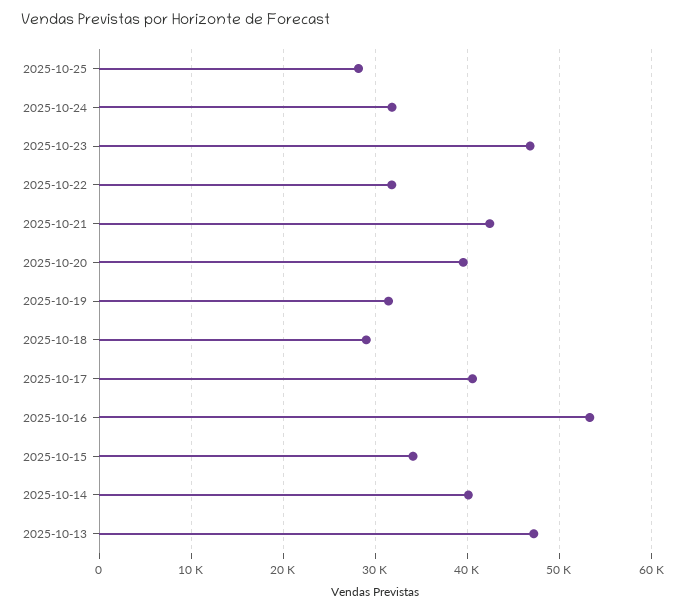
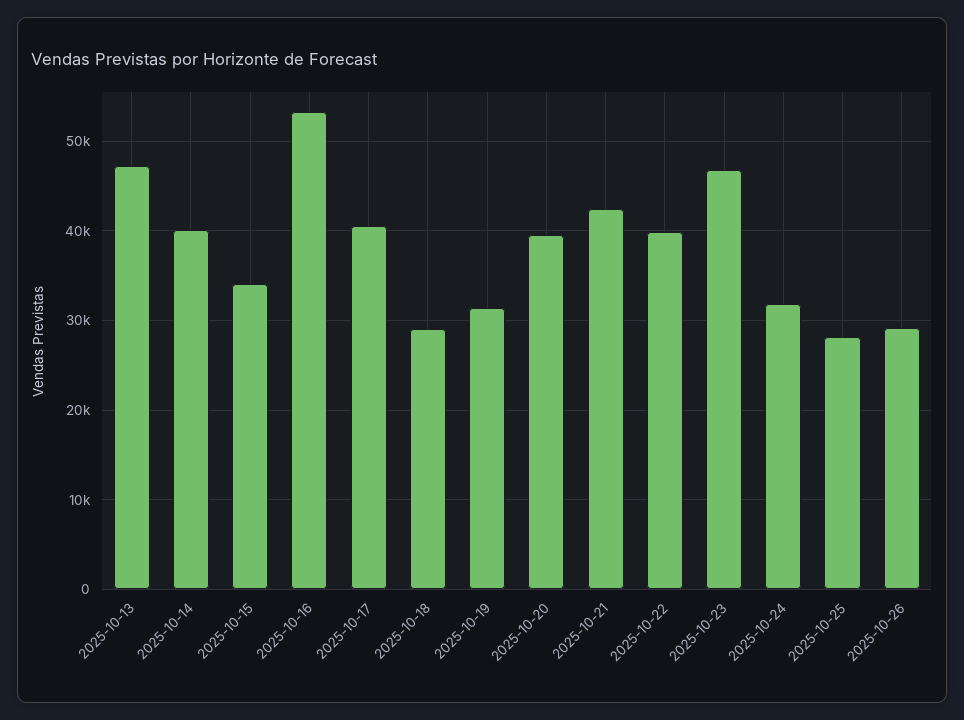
2025-10-22: 32000 -> 40000
2025-10-26: none -> 29000

